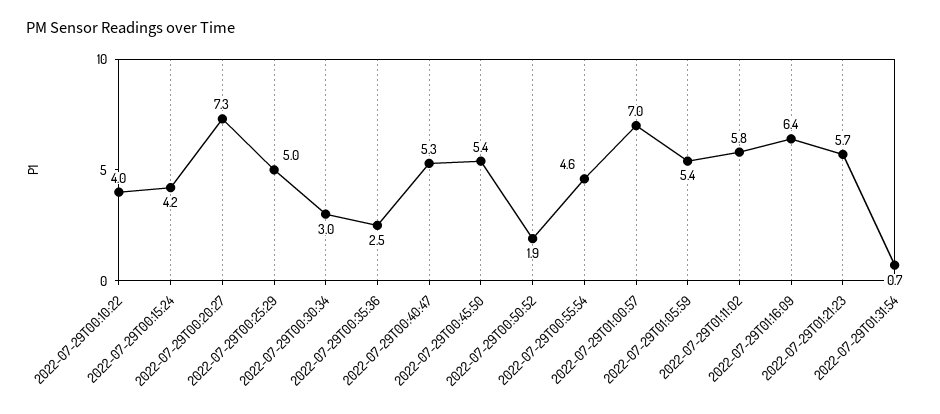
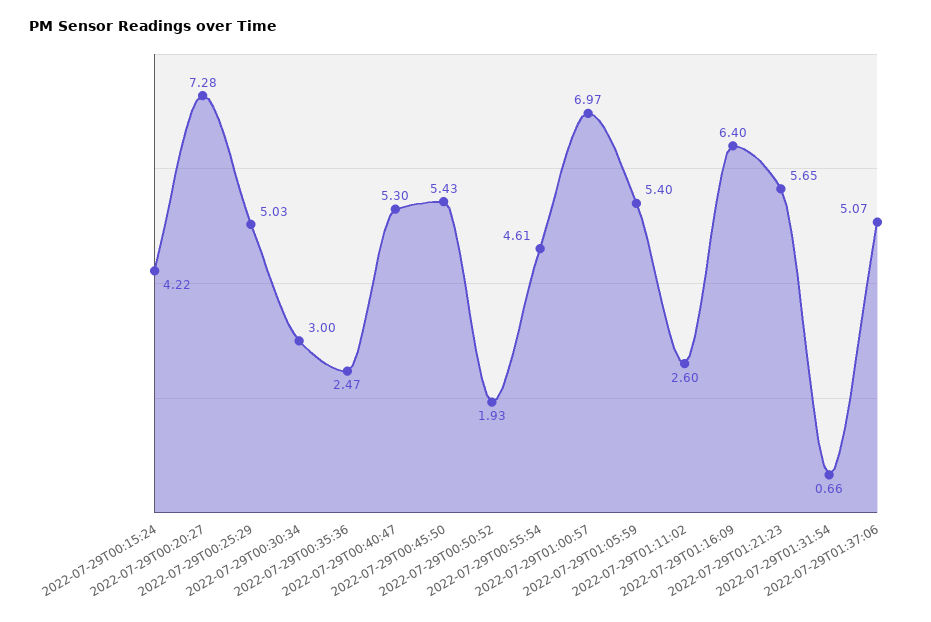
2022-07-29T00:10:22: 4 -> none
2022-07-29T01:11:02: 5.8 -> 2.6
2022-07-29T01:37:06: none -> 5.07

